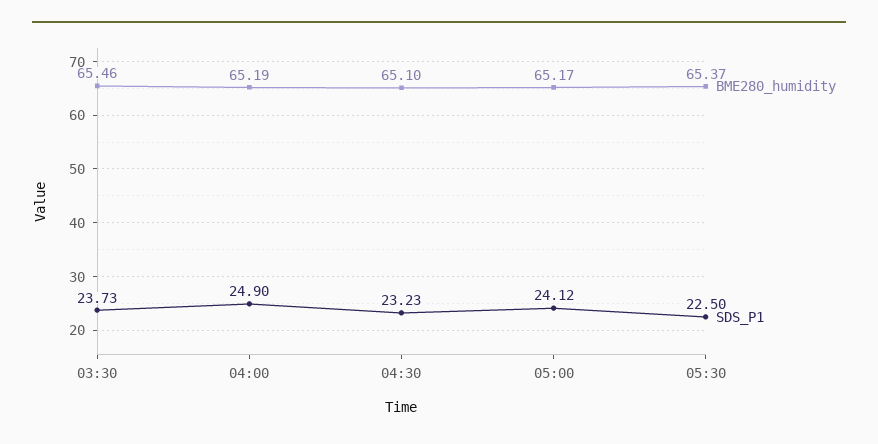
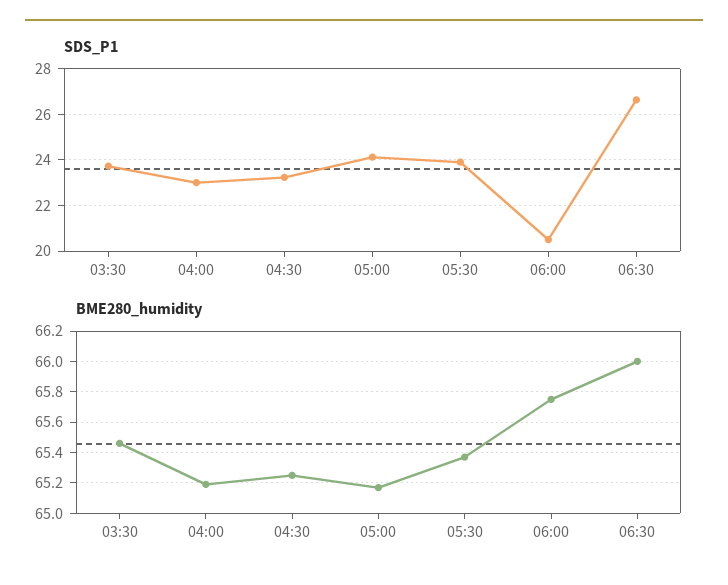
SDS_P1, 04:00: 24.9 -> 23
BME280_humidity, 04:30: 65.1 -> 65.25
SDS_P1, 05:30: 22.5 -> 24
SDS_P1, 06:00: none -> 20.5
SDS_P1, 06:30: none -> 26.5
BME280_humidity, 06:00: none -> 65.75
BME280_humidity, 06:30: none -> 66

